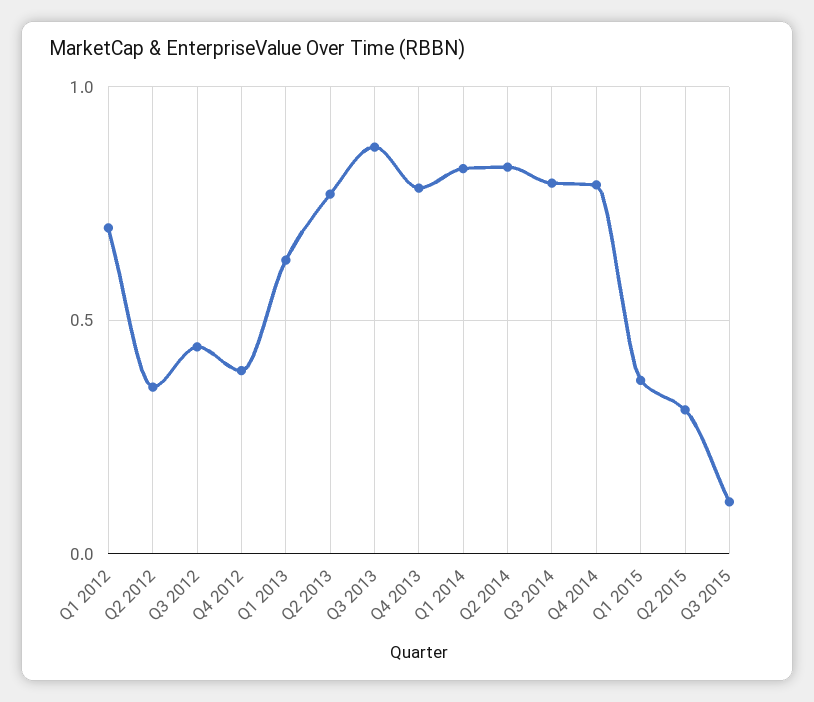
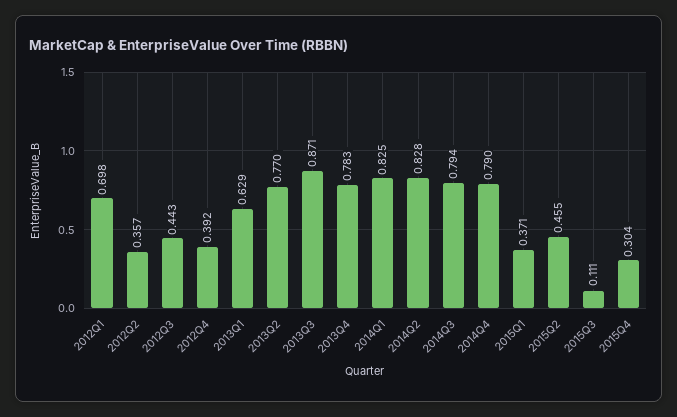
Q2 2015: 0.3 -> 0.455
2015Q4: none -> 0.304

